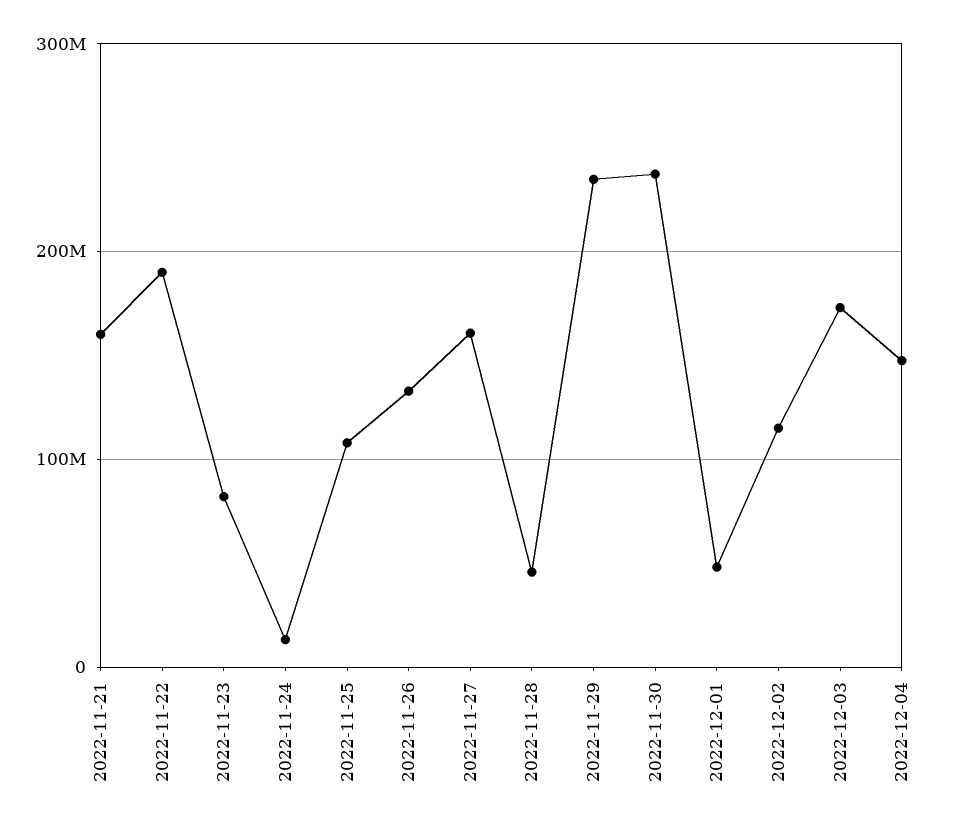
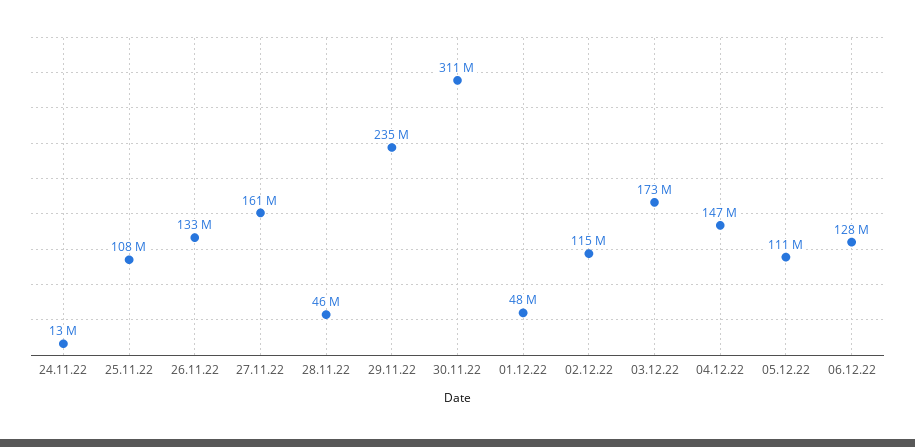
2022-11-21: 160000000 -> none
2022-11-22: 190000000 -> none
2022-11-23: 80000000 -> none
2022-11-30: 240000000 -> 311000000
05.12.22: none -> 111000000
06.12.22: none -> 128000000

